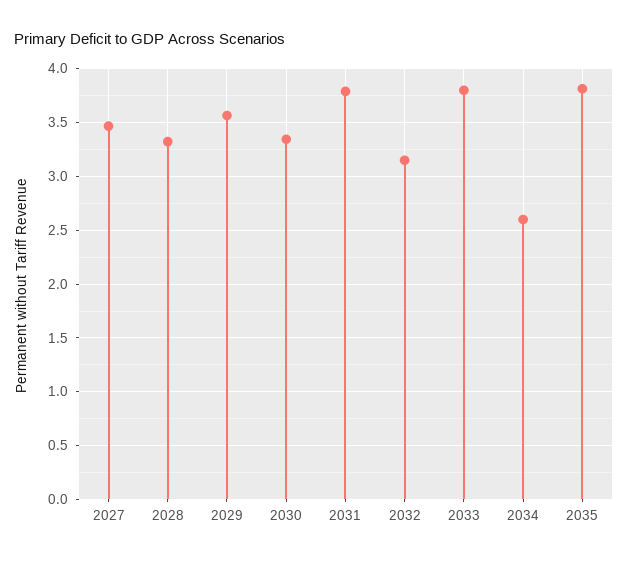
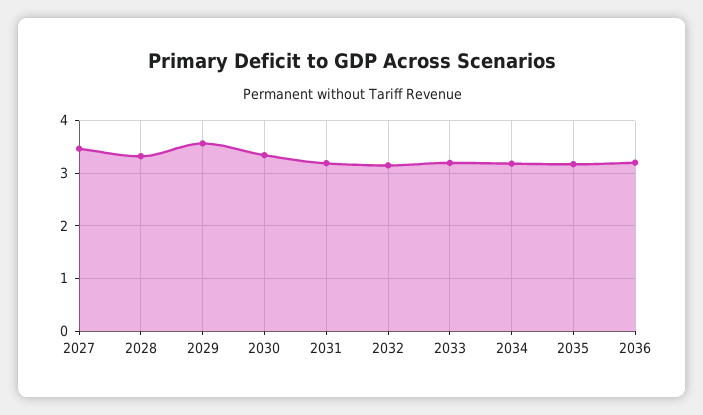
2031: 3.8 -> 3.2
2033: 3.8 -> 3.2
2034: 2.6 -> 3.2
2035: 3.8 -> 3.2
2036: none -> 3.2

